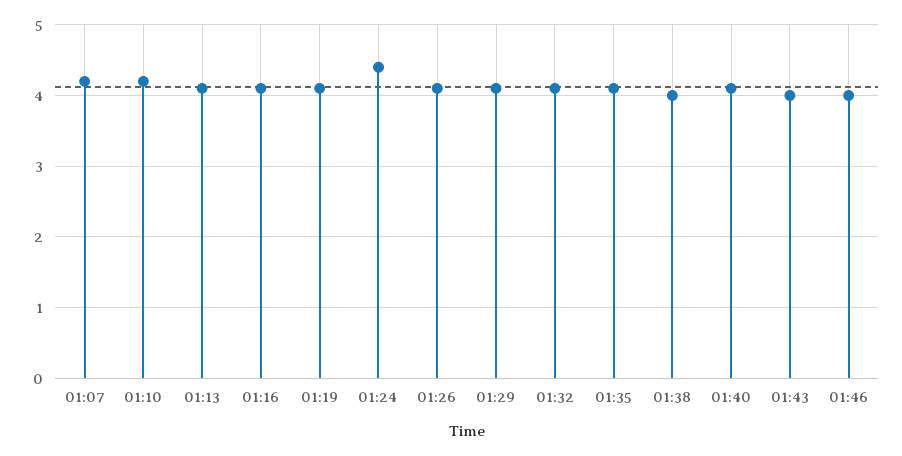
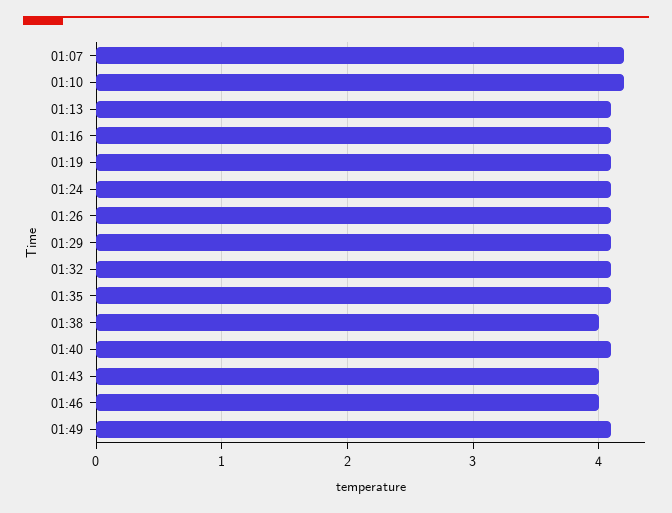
01:24: 4.4 -> 4.1
01:49: none -> 4.1

